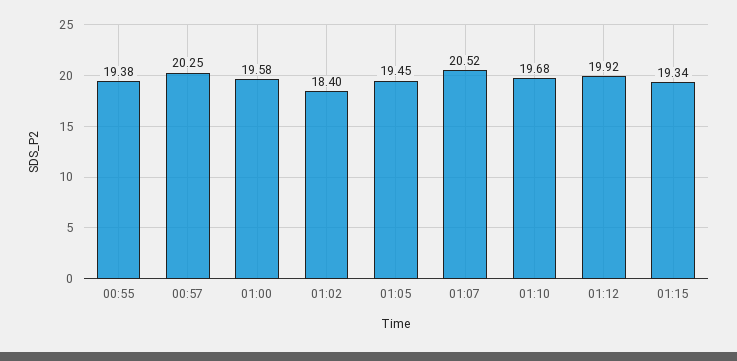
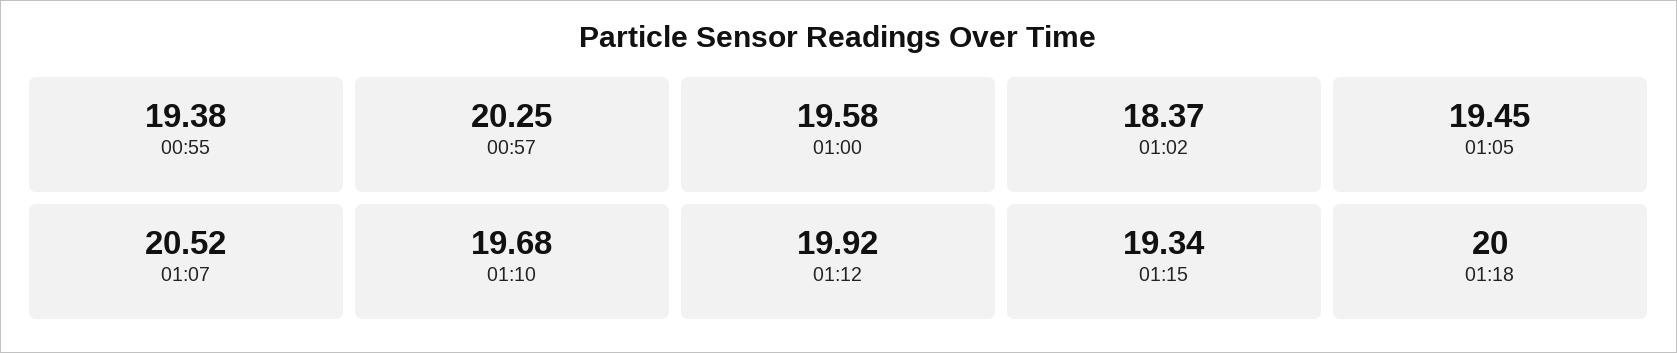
01:02: 18.4 -> 18.37
01:18: none -> 20

